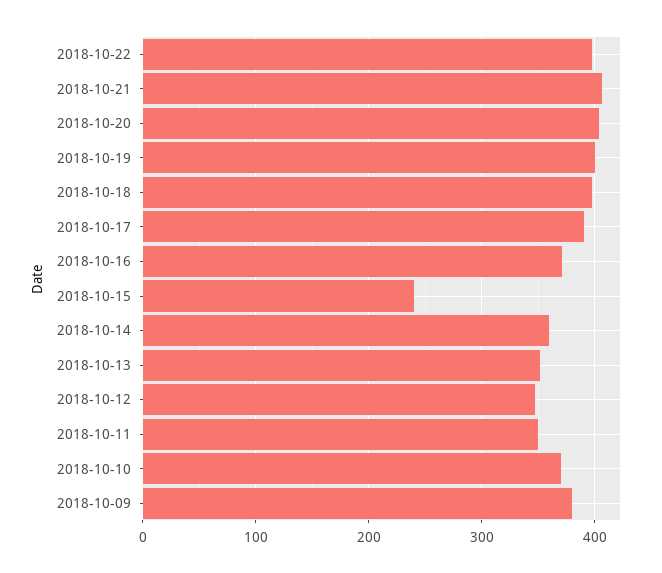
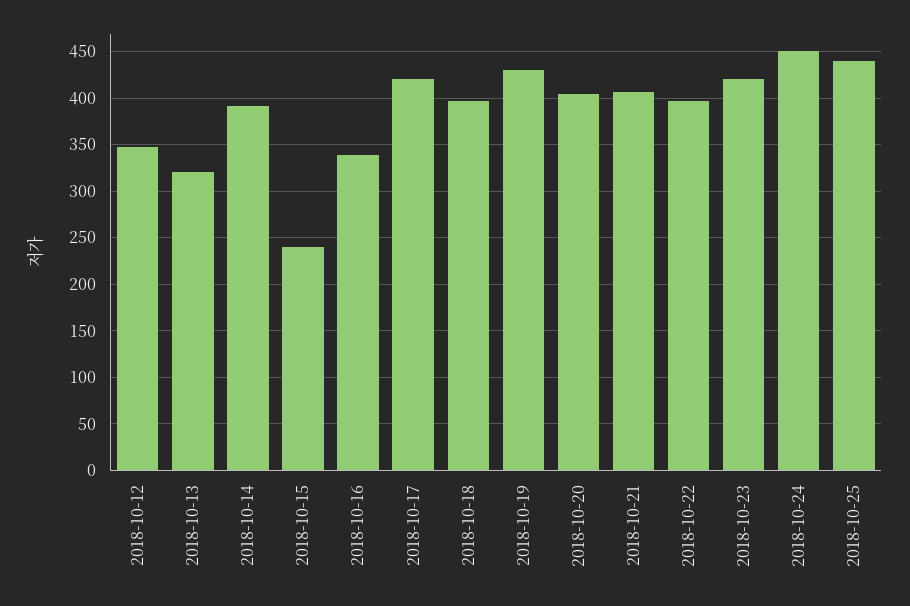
2018-10-19: 400 -> 430
2018-10-17: 390 -> 420
2018-10-16: 370 -> 340
2018-10-14: 360 -> 390
2018-10-13: 350 -> 320
2018-10-11: 350 -> none
2018-10-10: 370 -> none
2018-10-09: 380 -> none
2018-10-23: none -> 420
2018-10-24: none -> 450
2018-10-25: none -> 440

